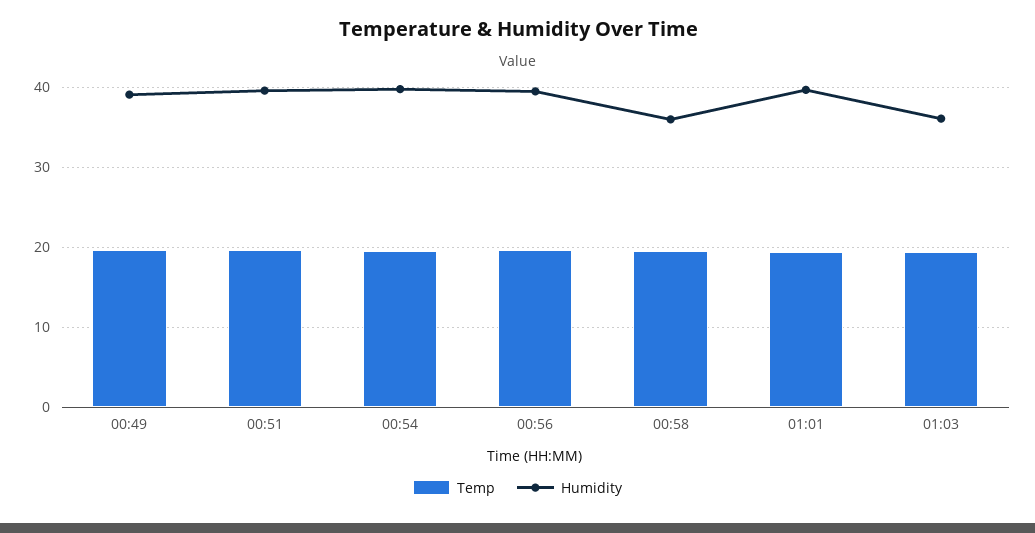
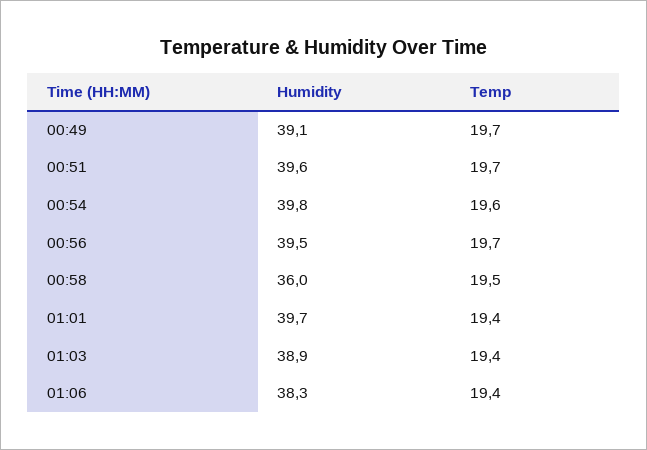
Humidity, 01:03: 36 -> 38.9
Humidity, 01:06: none -> 38.3
Temp, 01:06: none -> 19.4

